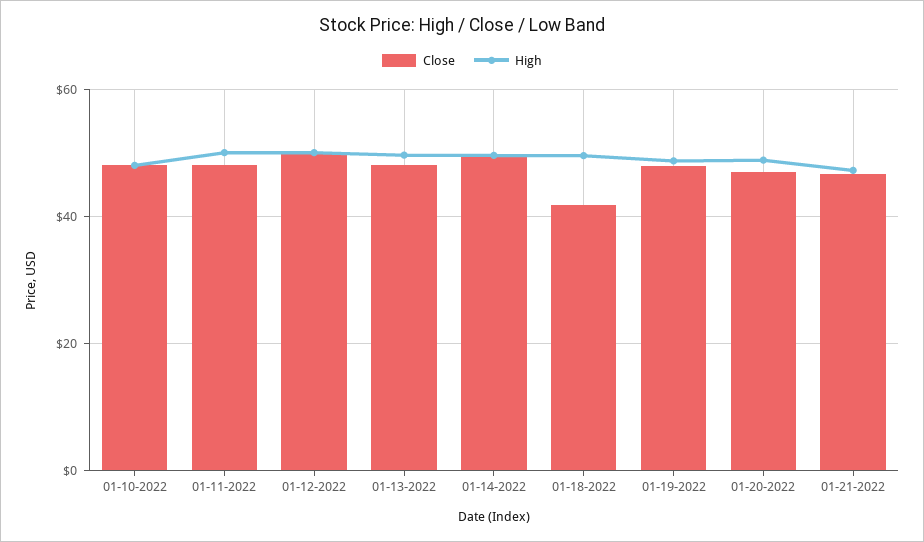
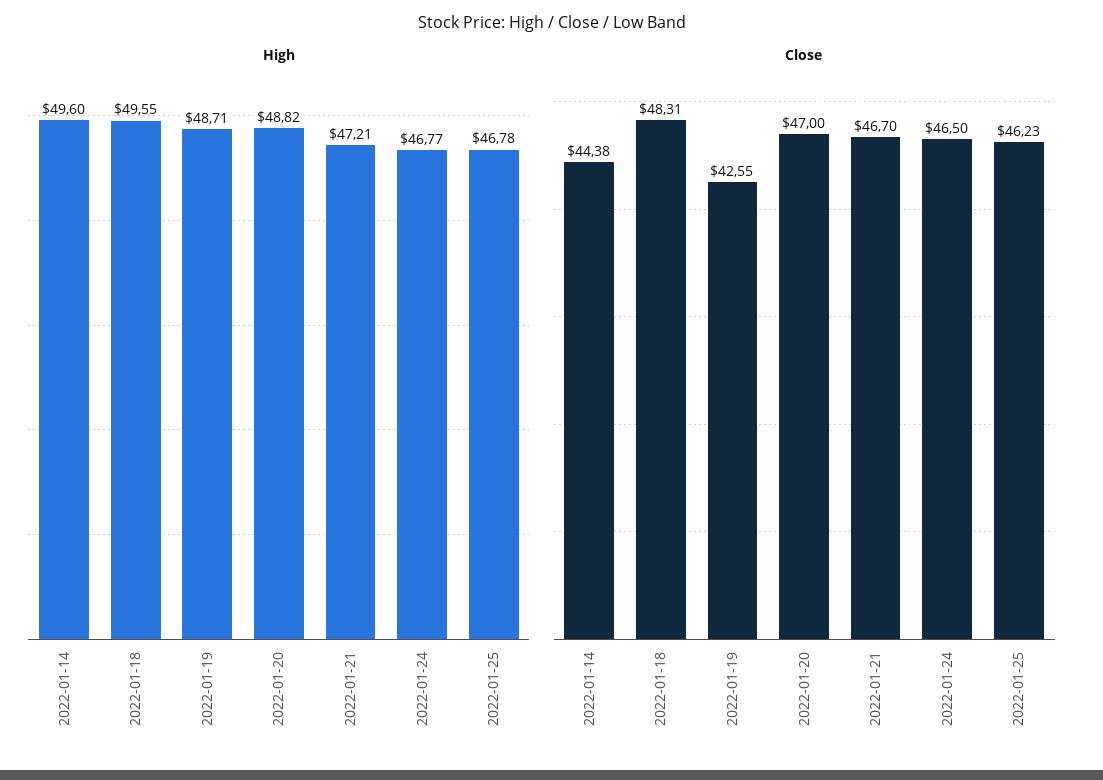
Close, 01-10-2022: 48 -> none
High, 01-10-2022: 48 -> none
Close, 01-11-2022: 48 -> none
High, 01-11-2022: 50 -> none
Close, 01-12-2022: 50 -> none
High, 01-12-2022: 50 -> none
Close, 01-13-2022: 48 -> none
High, 01-13-2022: 50 -> none
Close, 01-14-2022: 50 -> 44.38
Close, 01-18-2022: 42 -> 48.31
Close, 01-19-2022: 48 -> 42.55
High, 2022-01-24: none -> 46.77
High, 2022-01-25: none -> 46.78
Close, 2022-01-24: none -> 46.5
Close, 2022-01-25: none -> 46.23

